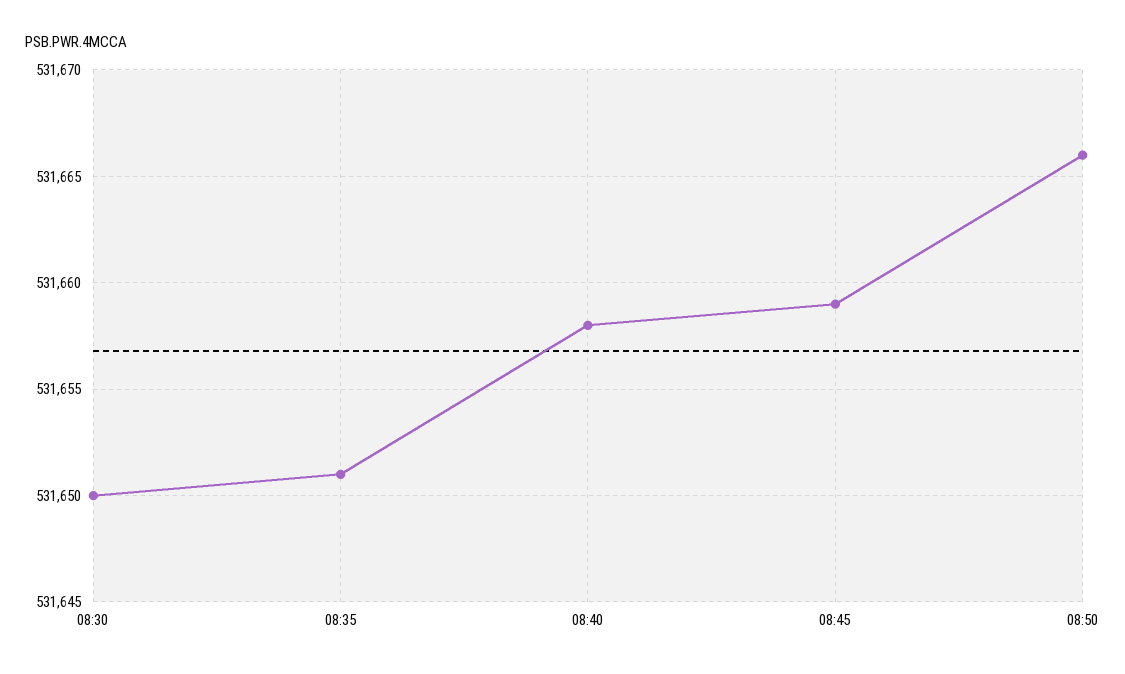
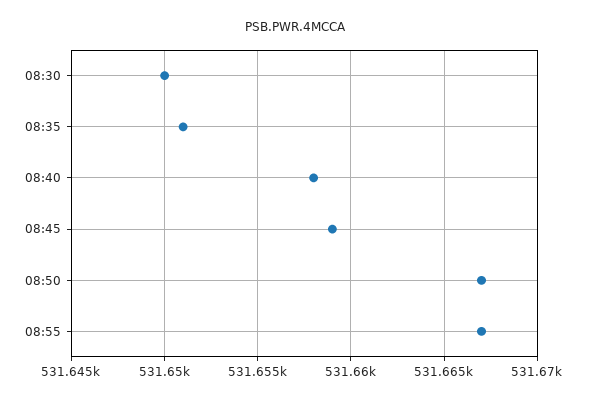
08:50: 531666 -> 531667
08:55: none -> 531667

